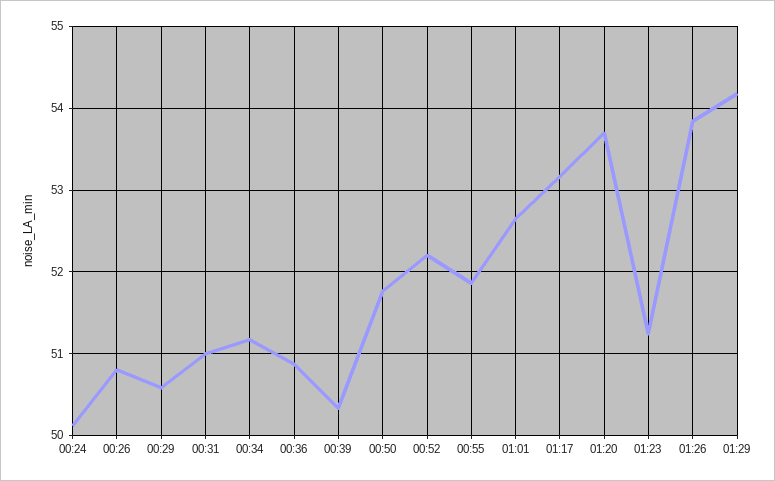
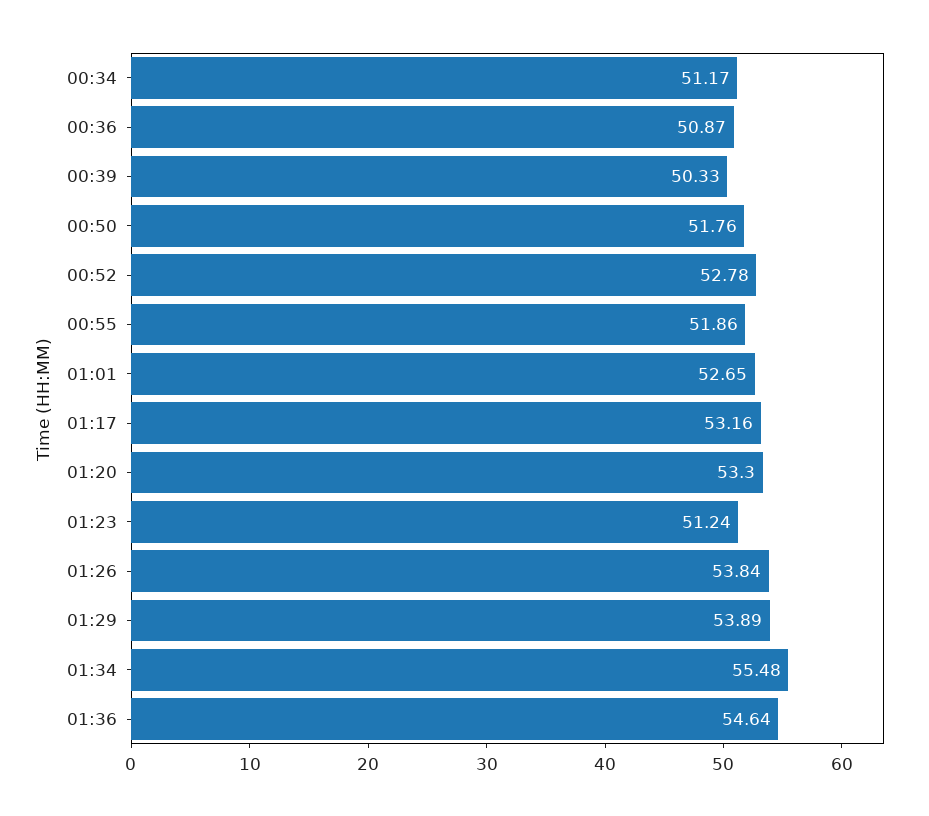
00:24: 50.1 -> none
00:26: 50.8 -> none
00:29: 50.6 -> none
00:31: 51 -> none
00:52: 52.2 -> 52.78
01:20: 53.7 -> 53.3
01:29: 54.2 -> 53.89
01:34: none -> 55.48
01:36: none -> 54.64

